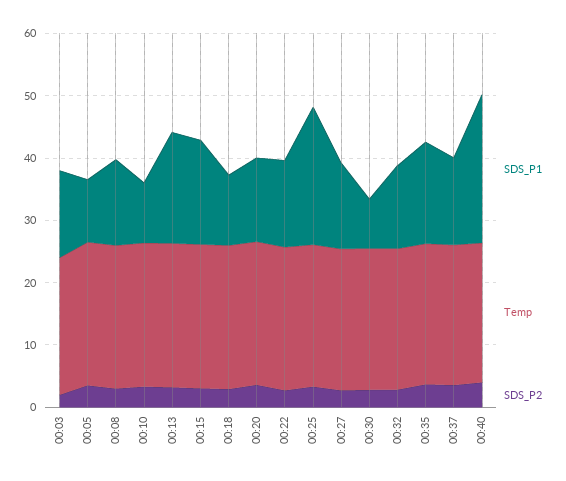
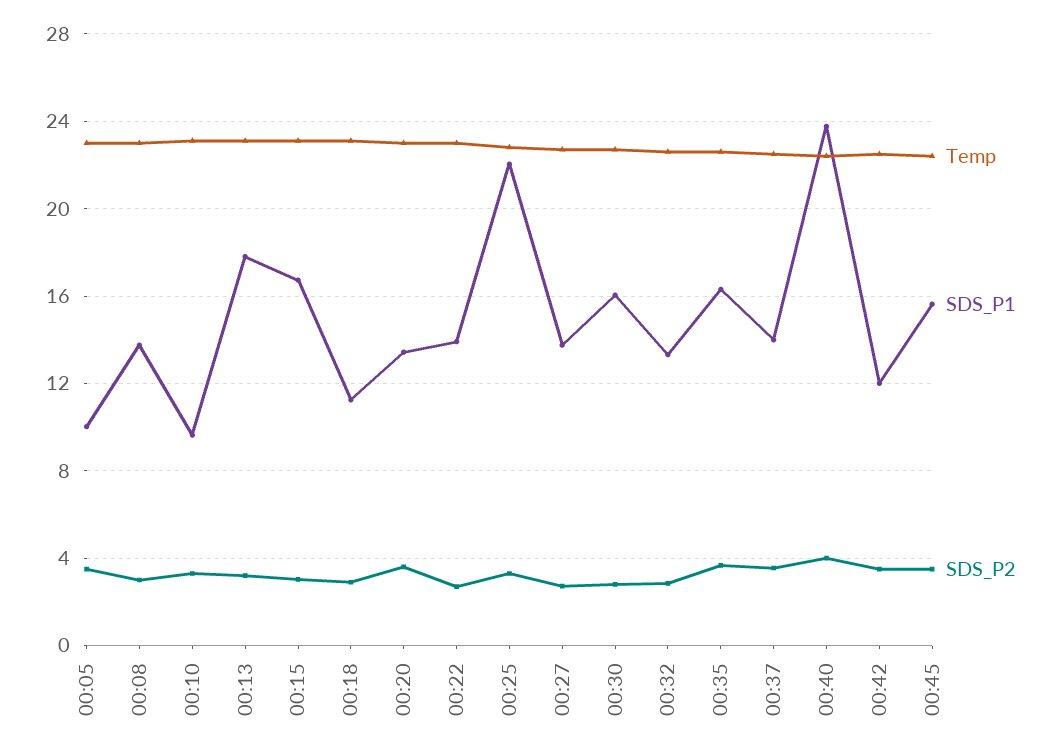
SDS_P1, 00:03: 14 -> none
Temp, 00:03: 22 -> none
SDS_P2, 00:03: 2 -> none
SDS_P1, 00:30: 8 -> 16
Temp, 00:42: none -> 22.5
SDS_P1, 00:42: none -> 12
SDS_P2, 00:42: none -> 3.5
Temp, 00:45: none -> 22.5
SDS_P1, 00:45: none -> 15.5
SDS_P2, 00:45: none -> 3.5

